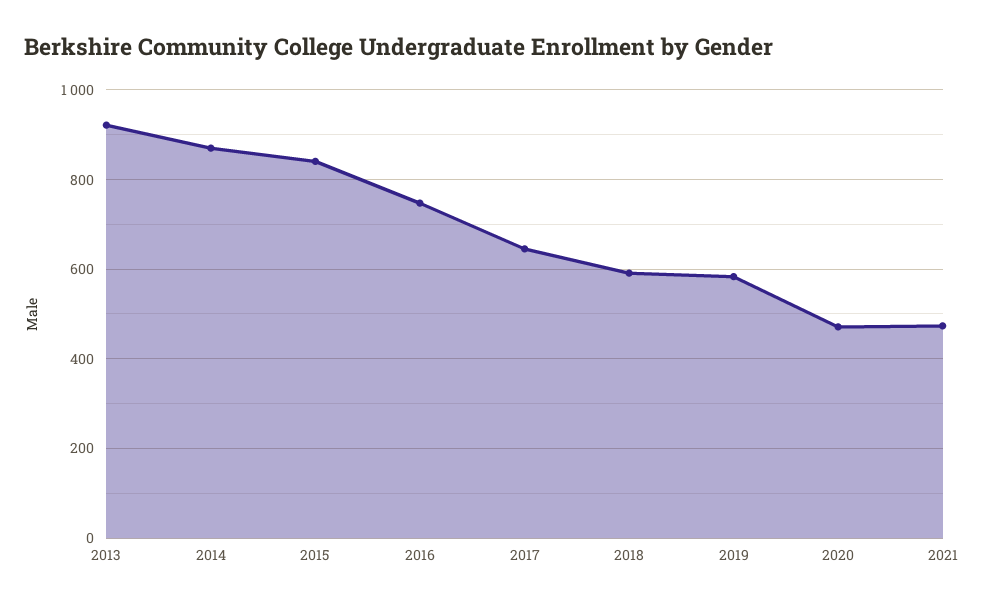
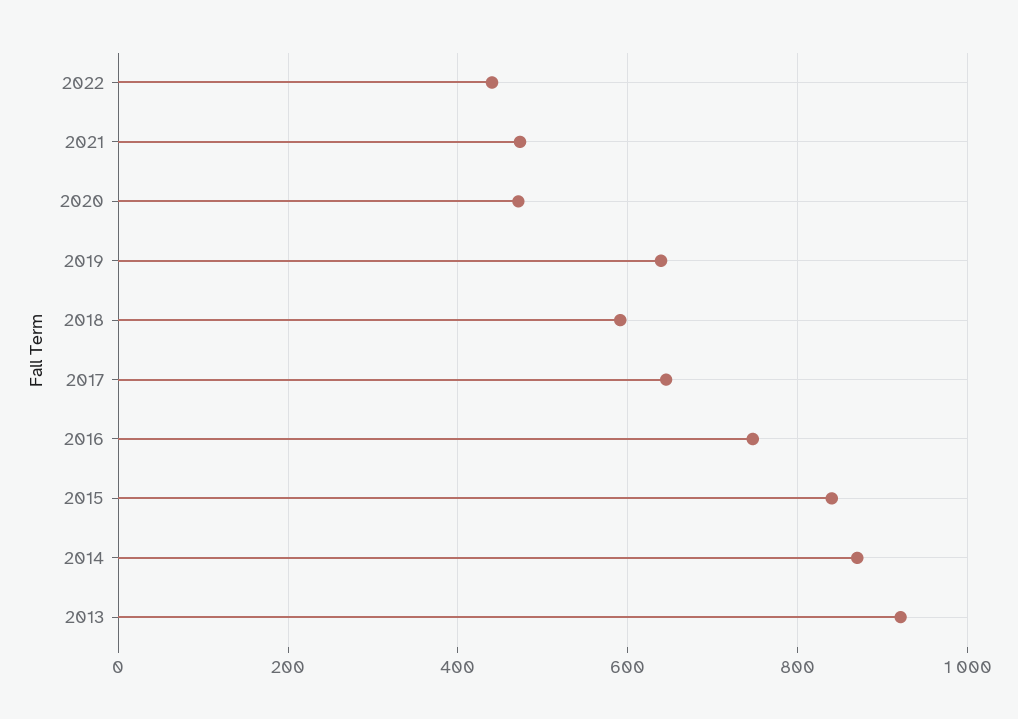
2019: 580 -> 640
2022: none -> 440

